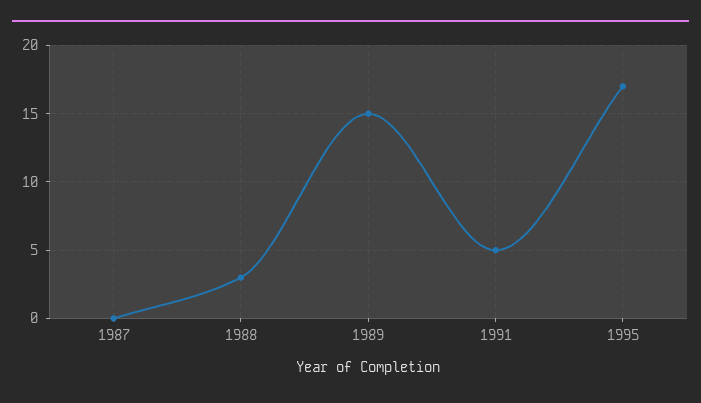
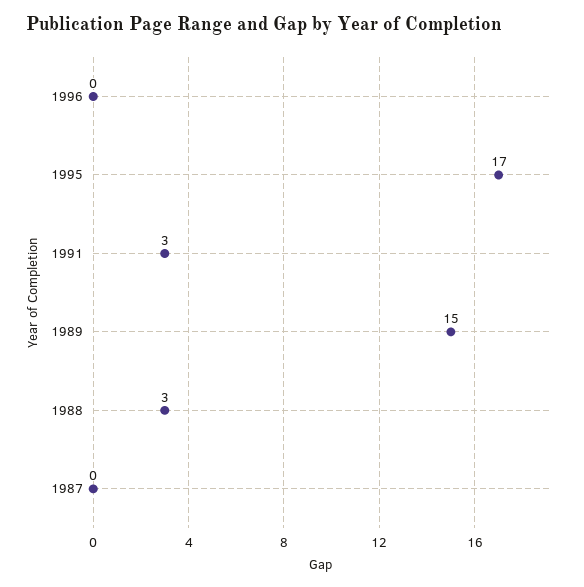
1991: 5 -> 3
1996: none -> 0

